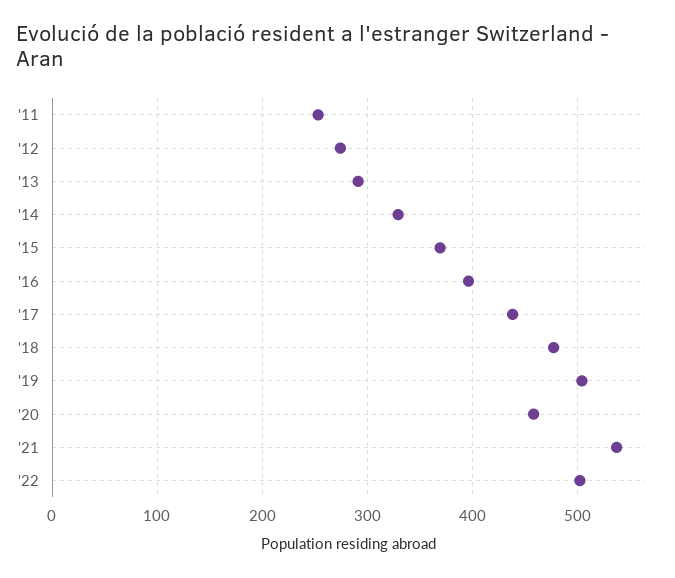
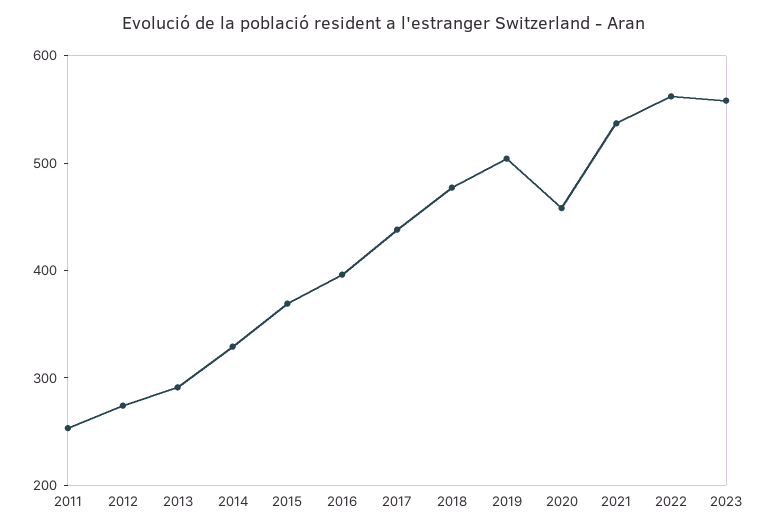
'22: 500 -> 560
2023: none -> 560

